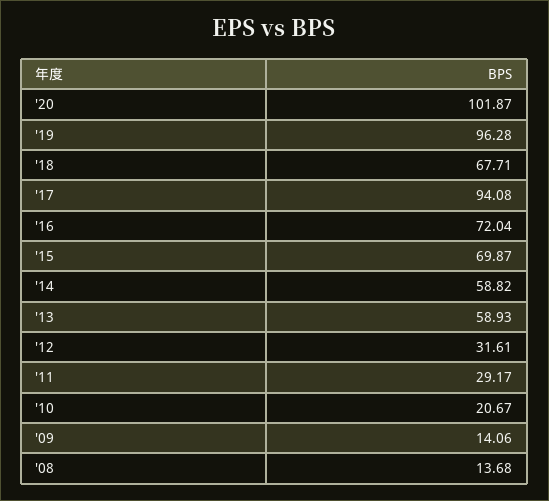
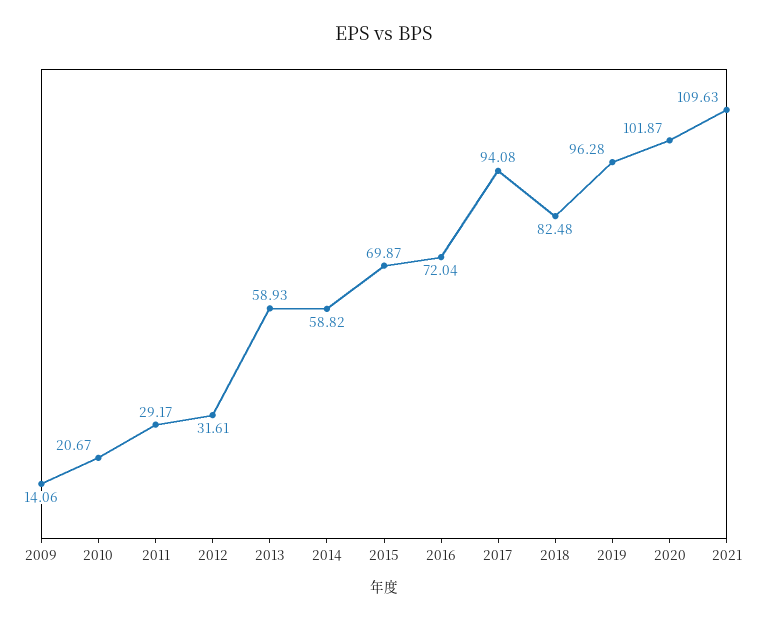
'18: 67.71 -> 82.48
'08: 13.68 -> none
2021: none -> 109.63

